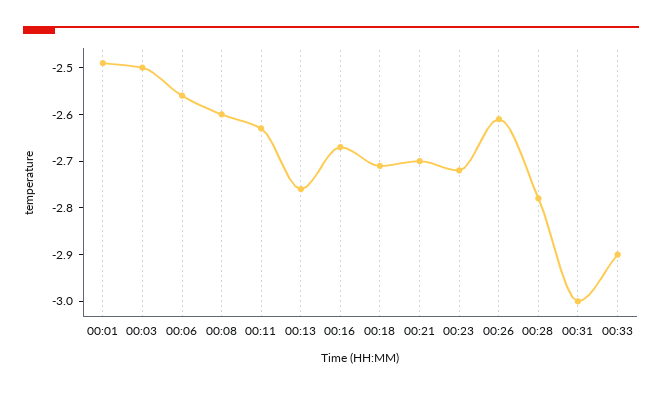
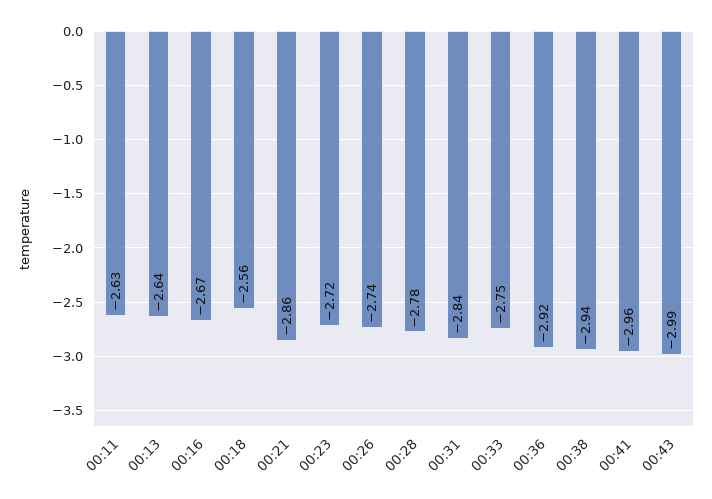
00:01: -2.5 -> none
00:03: -2.5 -> none
00:06: -2.55 -> none
00:08: -2.6 -> none
00:13: -2.75 -> -2.64
00:18: -2.7 -> -2.56
00:21: -2.7 -> -2.86
00:26: -2.6 -> -2.74
00:31: -3 -> -2.84
00:33: -2.9 -> -2.75
00:36: none -> -2.92
00:38: none -> -2.94
00:41: none -> -2.96
00:43: none -> -2.99

